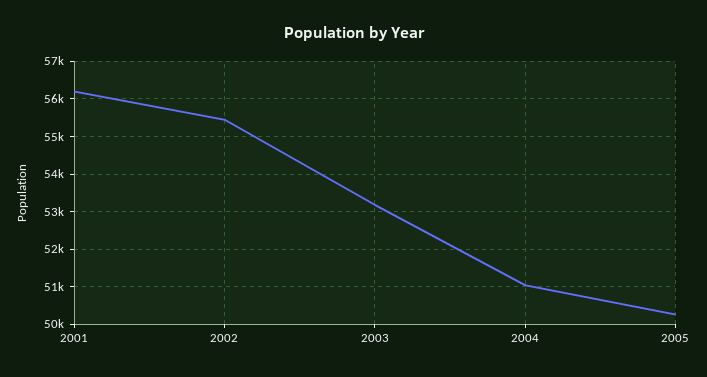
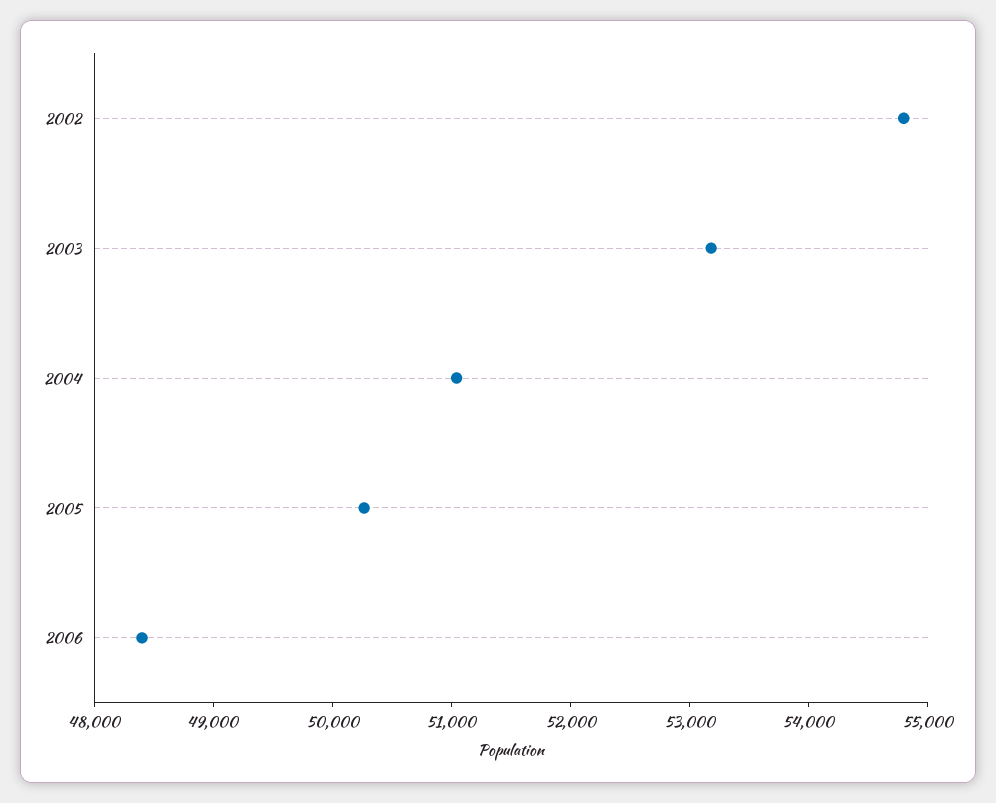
2001: 56200 -> none
2002: 55400 -> 54800
2006: none -> 48400

